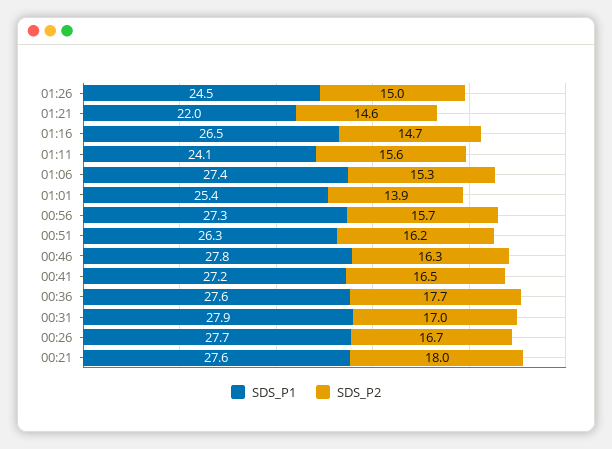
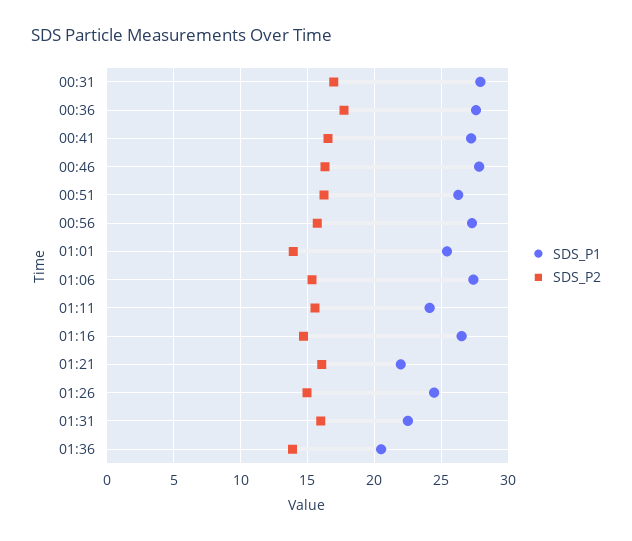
SDS_P2, 01:21: 14.6 -> 16
SDS_P1, 00:26: 27.7 -> none
SDS_P2, 00:26: 16.7 -> none
SDS_P1, 00:21: 27.6 -> none
SDS_P2, 00:21: 18 -> none
SDS_P1, 01:31: none -> 22.5
SDS_P2, 01:31: none -> 16
SDS_P1, 01:36: none -> 20.5
SDS_P2, 01:36: none -> 14

